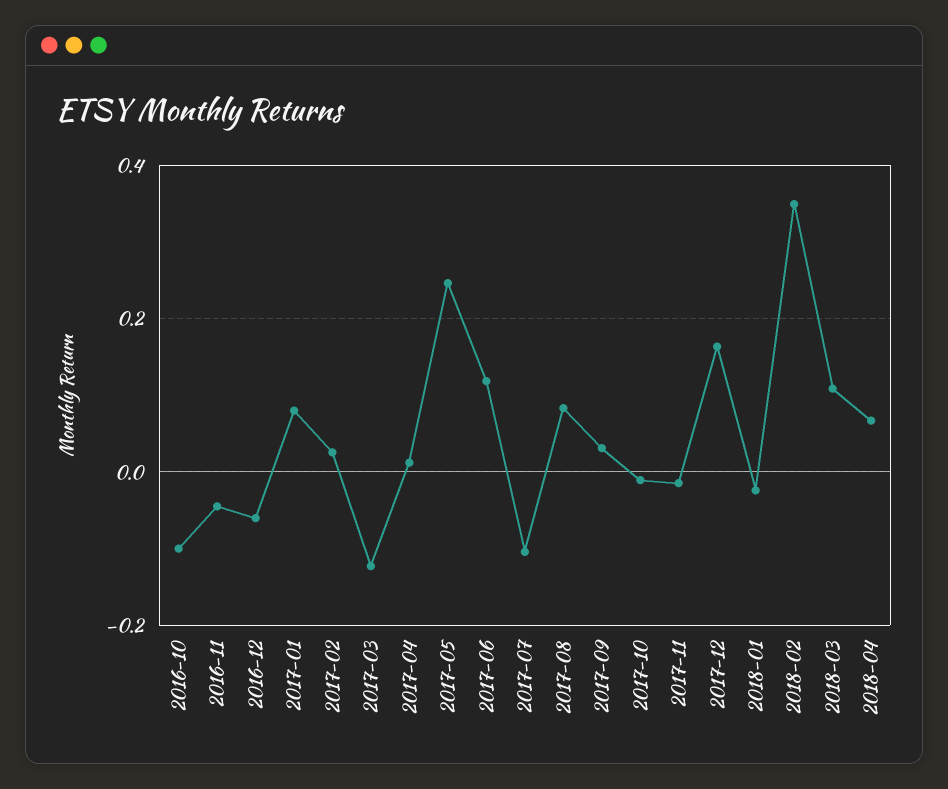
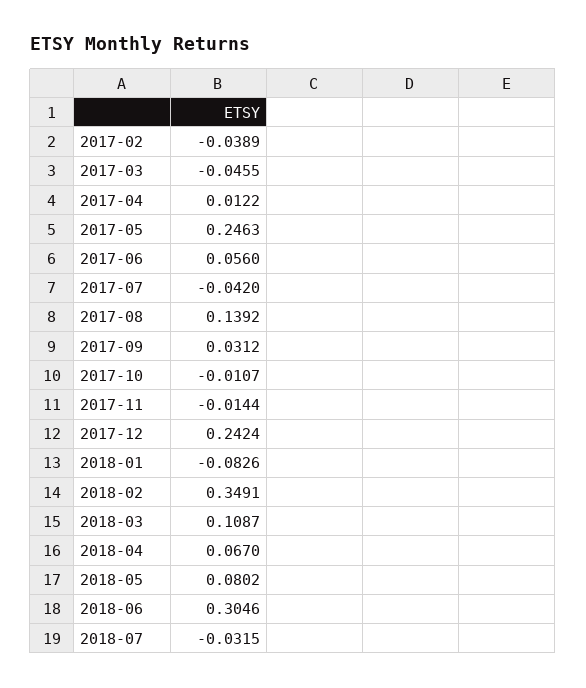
2016-10: -0.1 -> none
2016-11: -0.04 -> none
2016-12: -0.06 -> none
2017-01: 0.08 -> none
2017-02: 0.02 -> -0.0389
2017-03: -0.12 -> -0.0455
2017-06: 0.12 -> 0.056
2017-07: -0.1 -> -0.042
2017-08: 0.08 -> 0.1392
2017-12: 0.16 -> 0.2424
2018-01: -0.02 -> -0.0826
2018-05: none -> 0.0802
2018-06: none -> 0.3046
2018-07: none -> -0.0315

